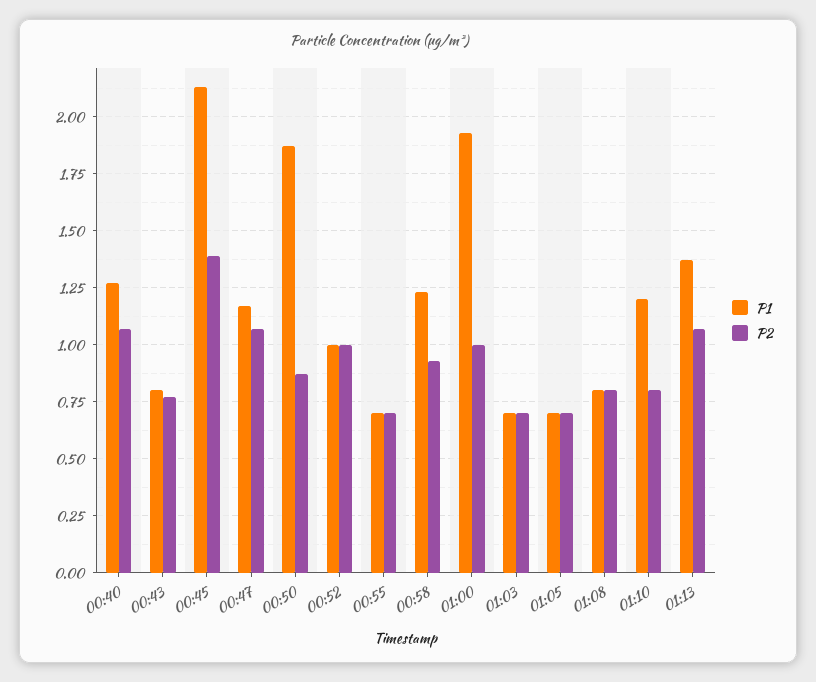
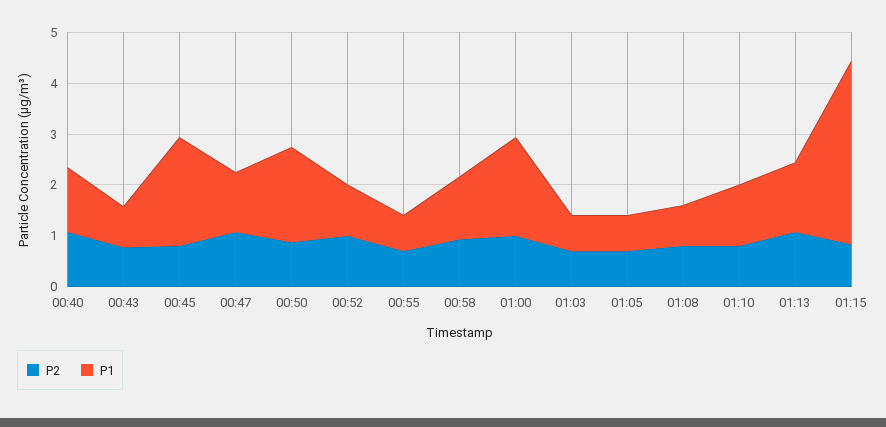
P2, 00:45: 1.4 -> 0.8
P2, 01:15: none -> 0.8
P1, 01:15: none -> 3.6

